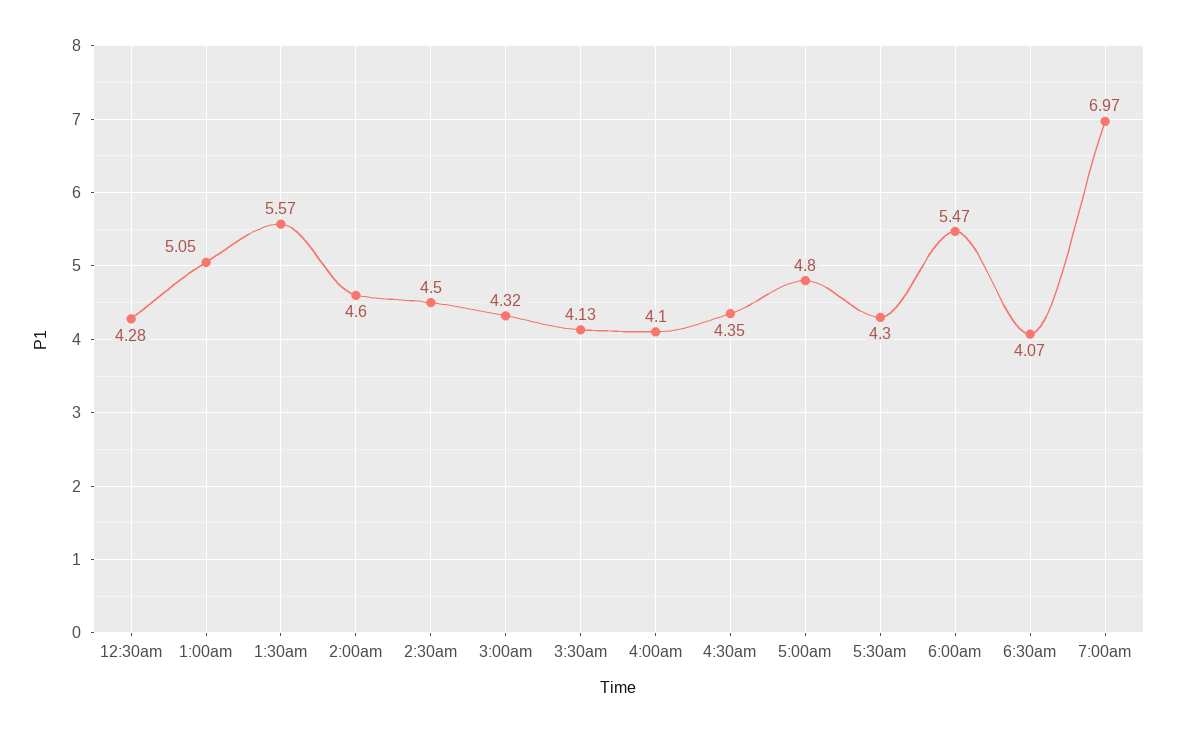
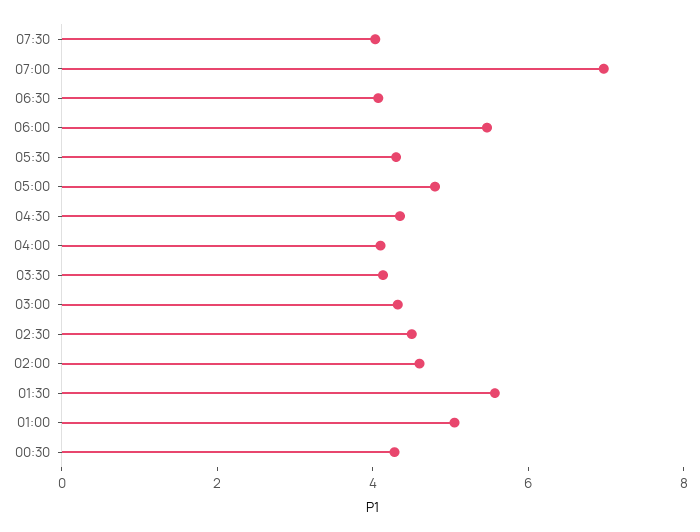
07:30: none -> 4

